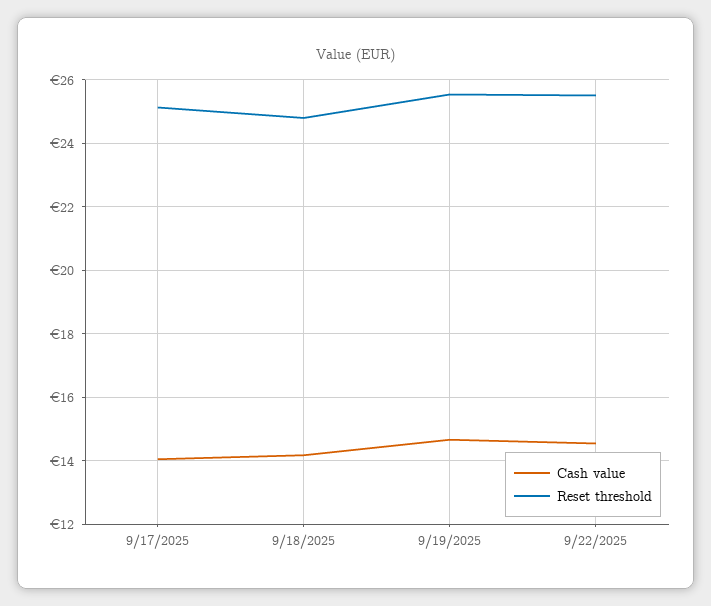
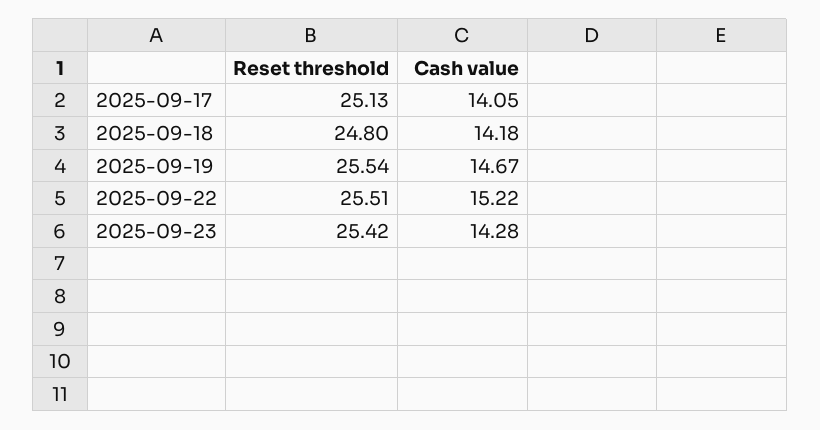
Cash value, 9/22/2025: 14.6 -> 15.22
Reset threshold, 2025-09-23: none -> 25.42
Cash value, 2025-09-23: none -> 14.28

